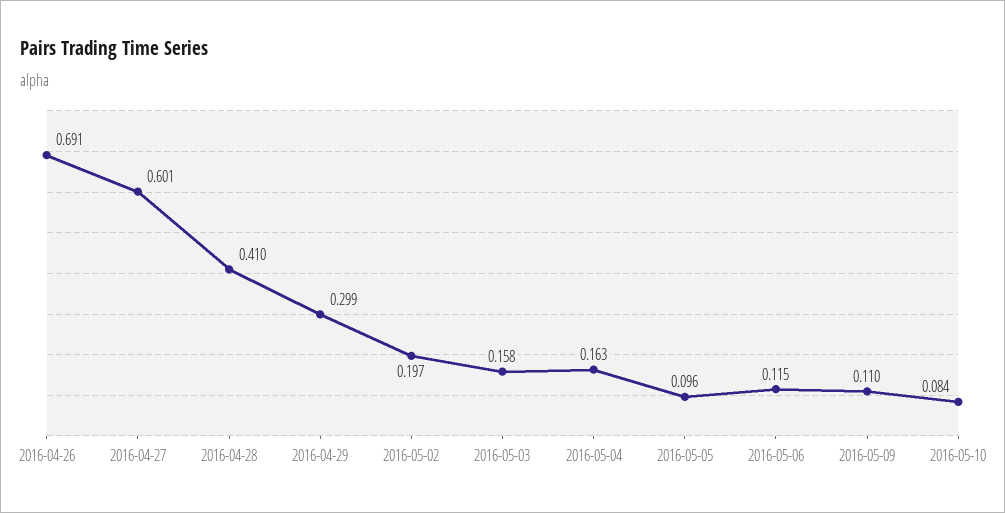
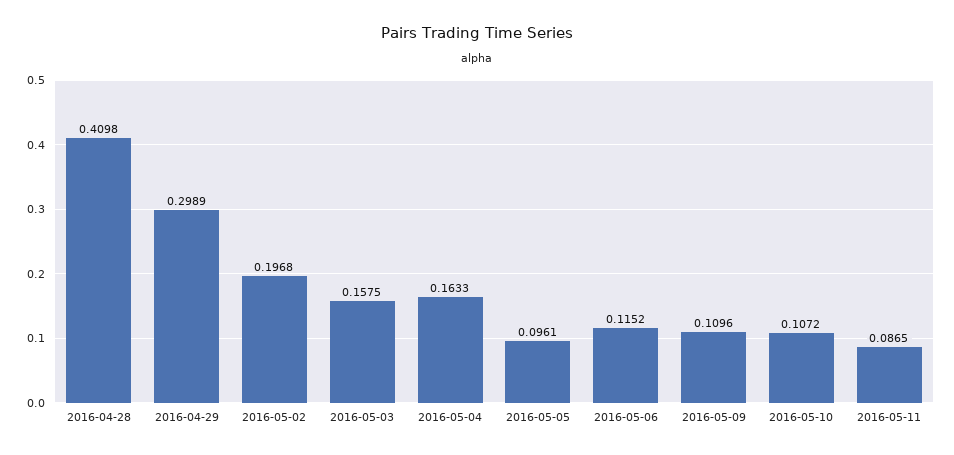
2016-04-26: 0.691 -> none
2016-04-27: 0.601 -> none
2016-05-10: 0.084 -> 0.1072
2016-05-11: none -> 0.0865

